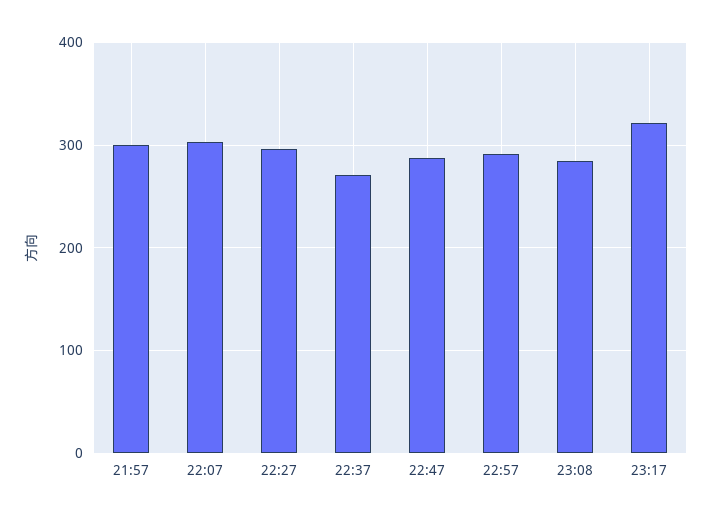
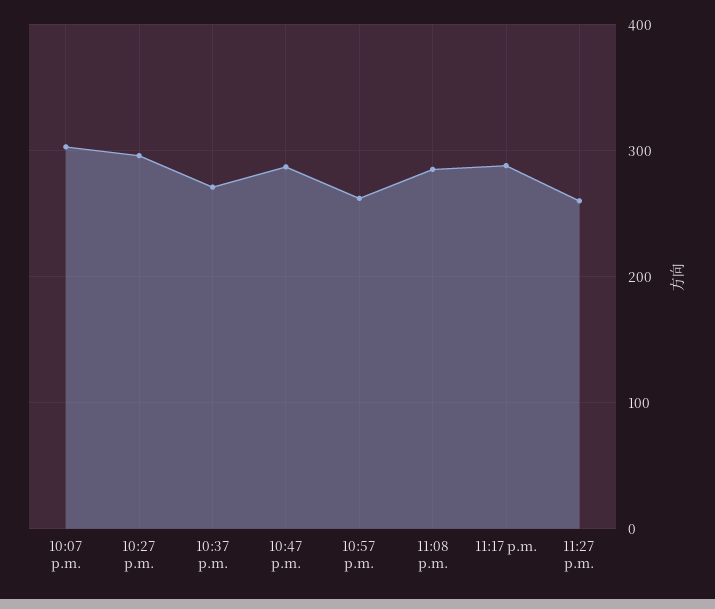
21:57: 300 -> none
22:57: 290 -> 260
23:17: 320 -> 290
11:27 p.m.: none -> 260

